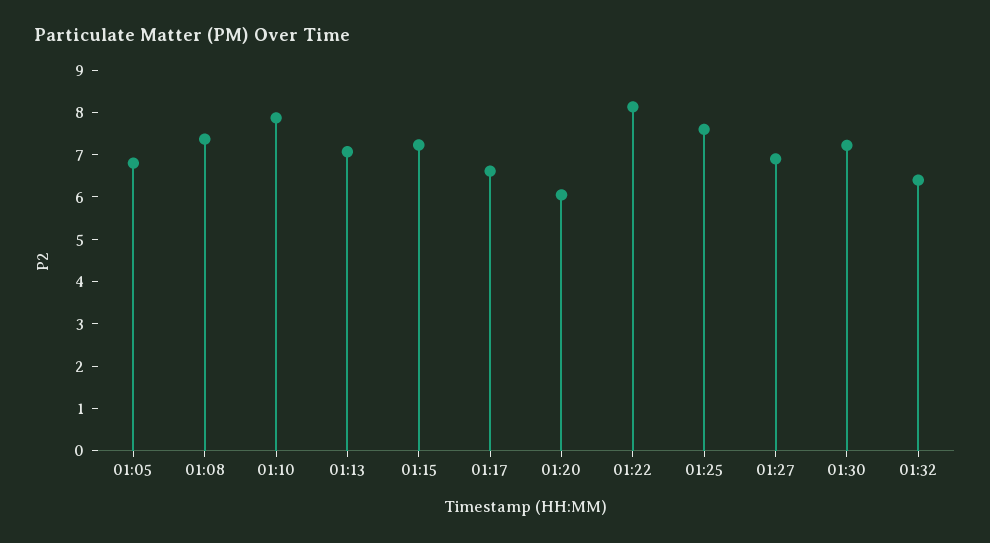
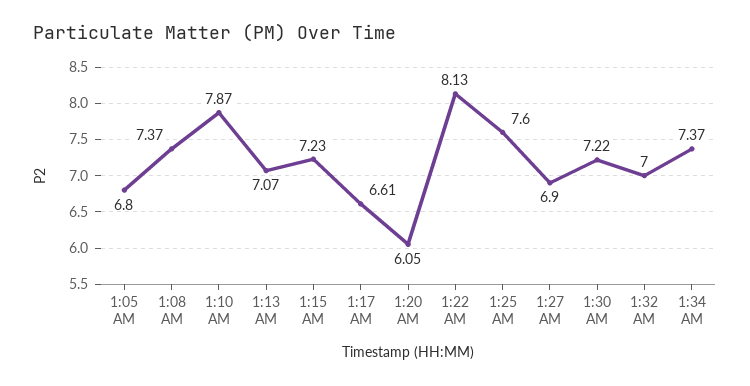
01:32: 6.4 -> 7
1:34 AM: none -> 7.37

